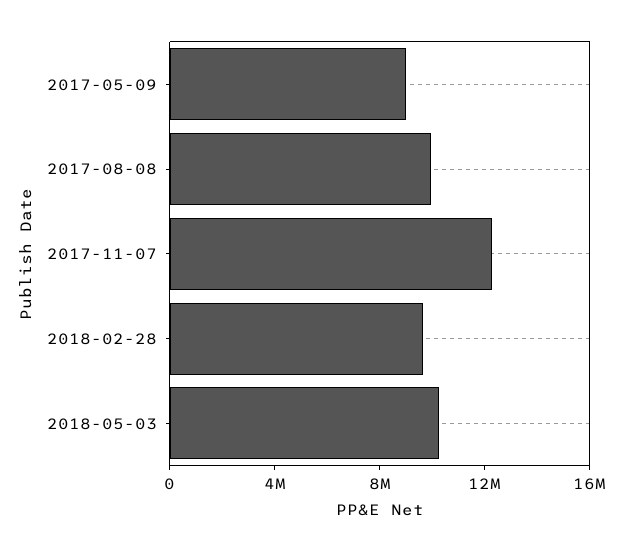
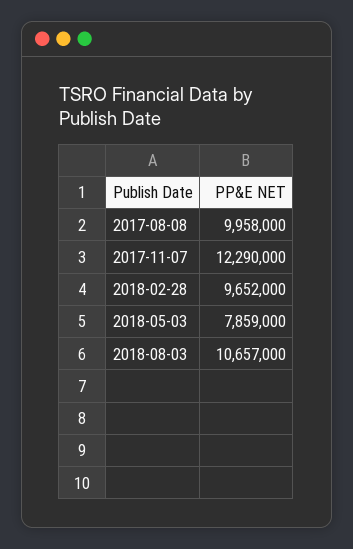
2017-05-09: 9000000 -> none
2018-05-03: 10000000 -> 7859000
2018-08-03: none -> 10657000

